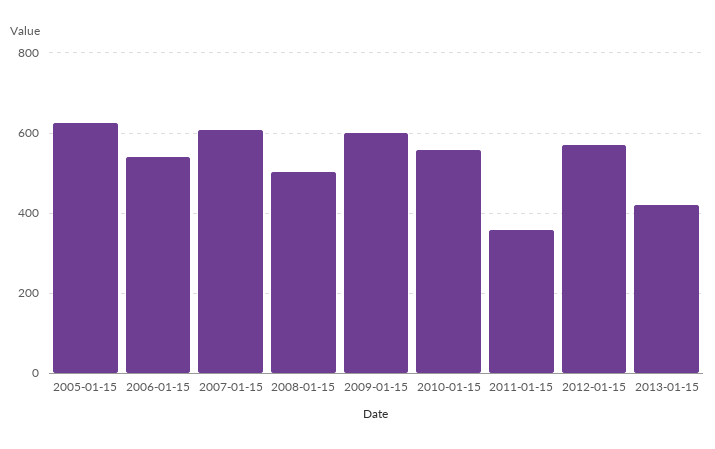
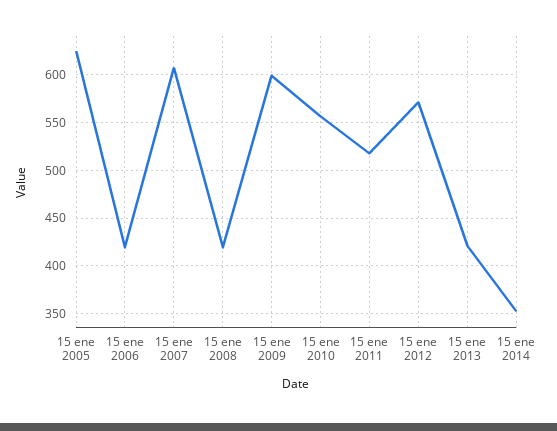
2006-01-15: 540 -> 420
2008-01-15: 500 -> 420
2011-01-15: 360 -> 520
15 ene 2014: none -> 350

